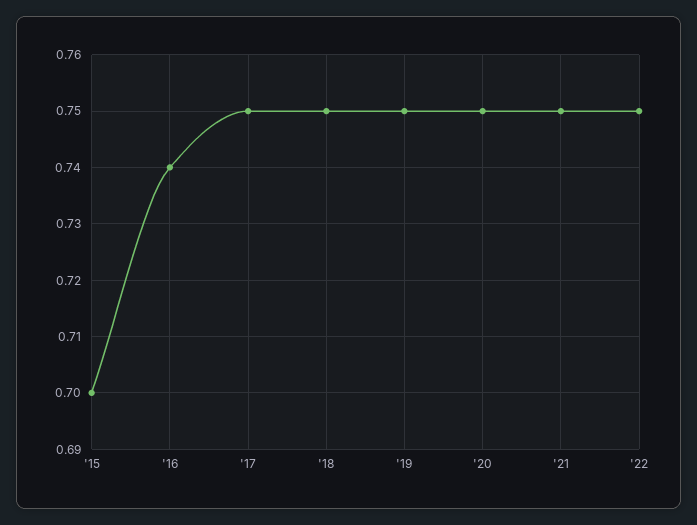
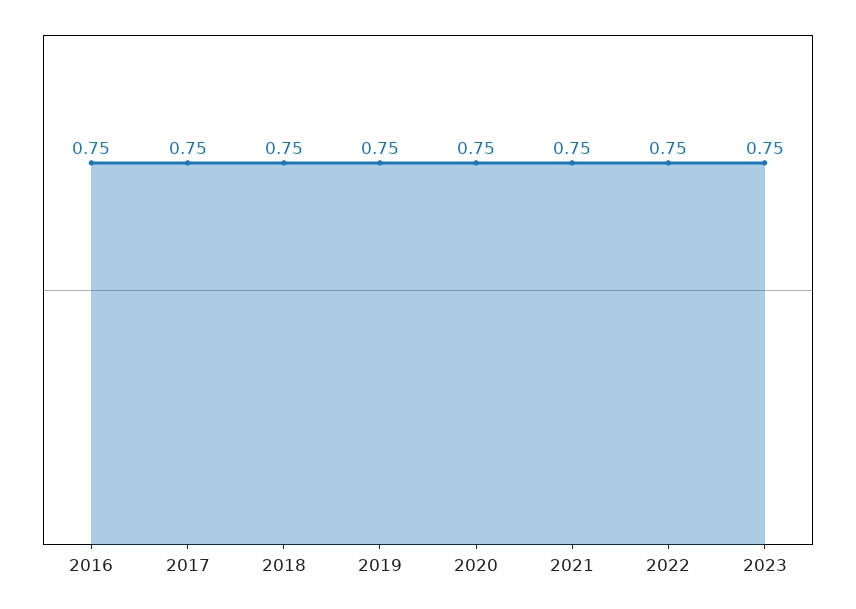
'15: 0.7 -> none
'16: 0.74 -> 0.75
2023: none -> 0.75

